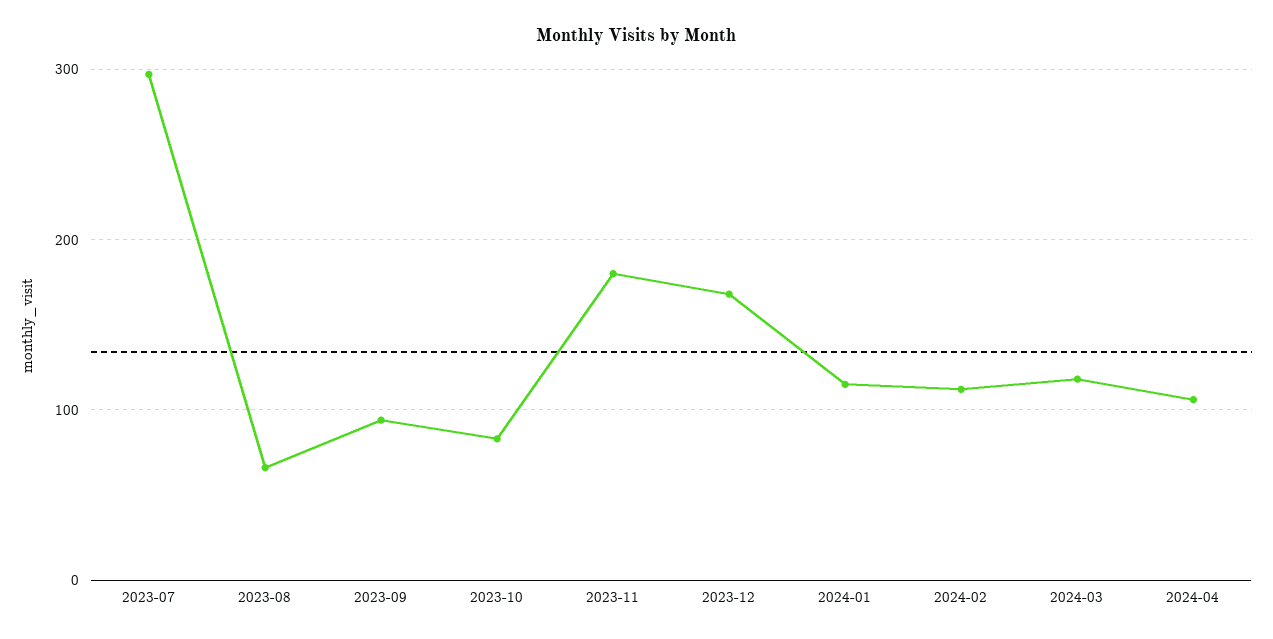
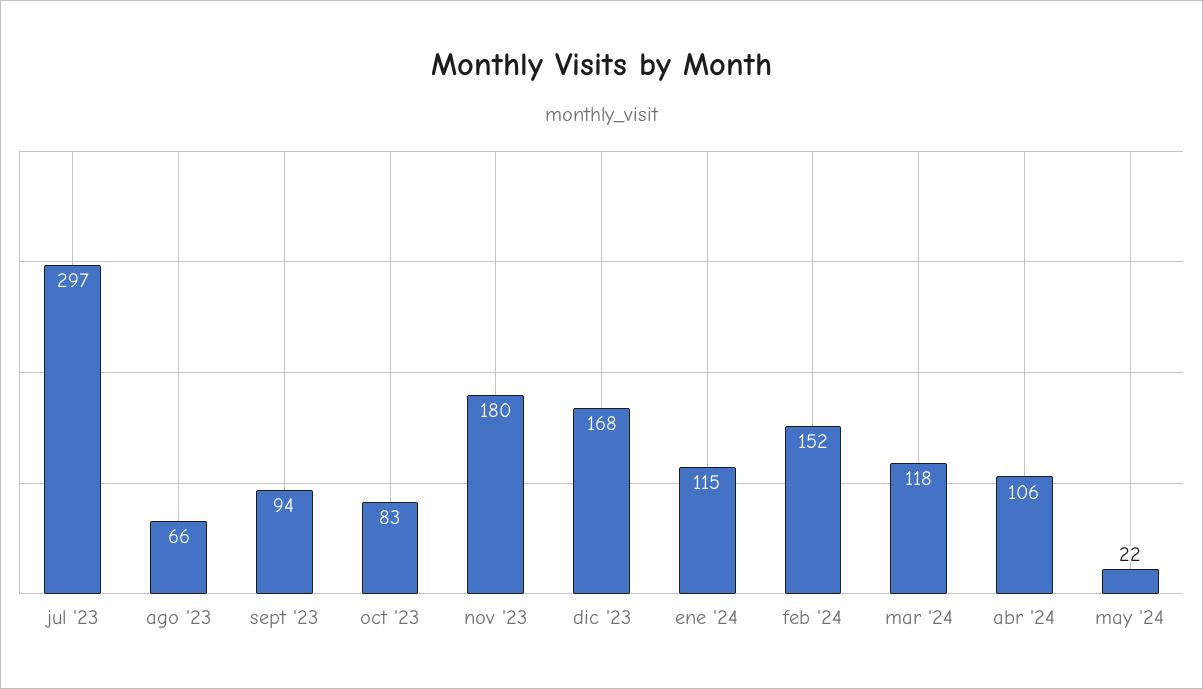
2024-02: 110 -> 152
may '24: none -> 22

